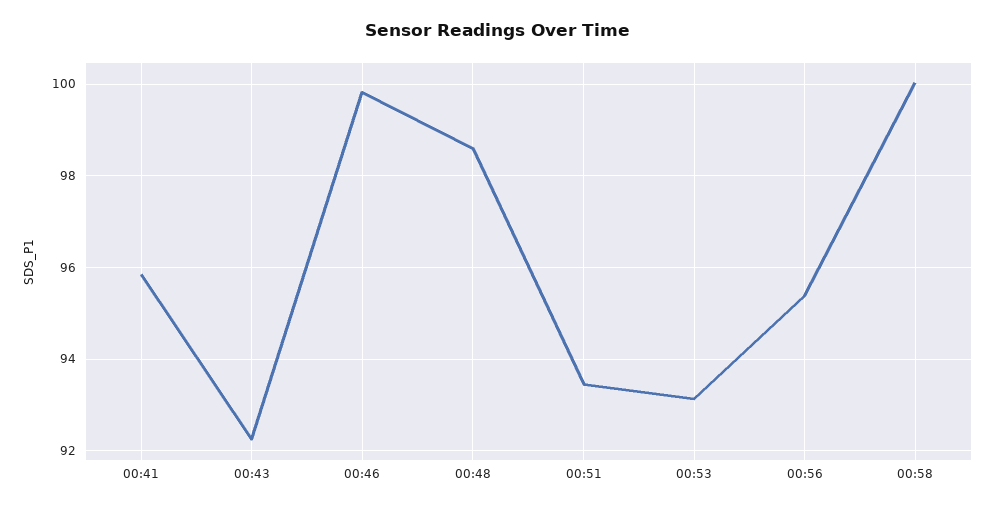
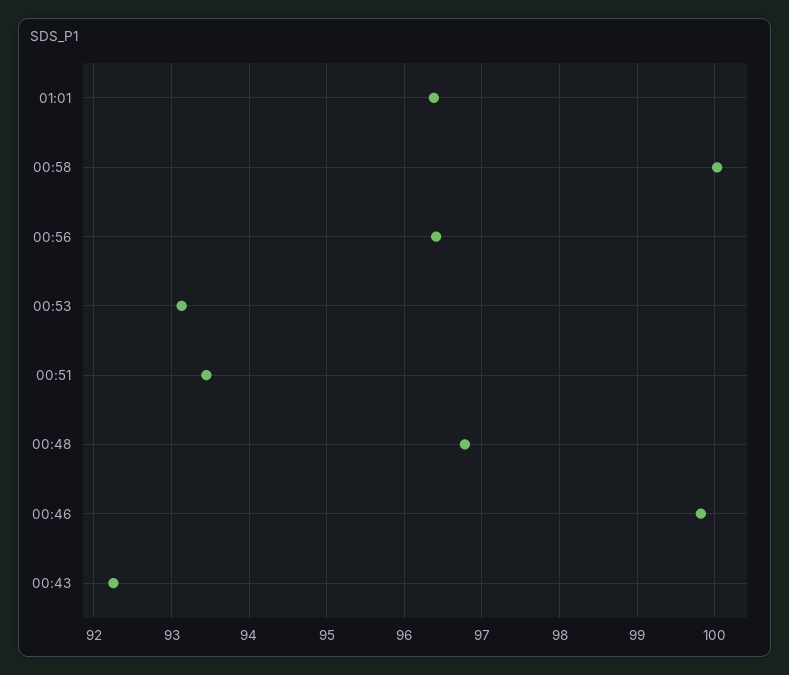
00:41: 95.8 -> none
00:48: 98.6 -> 96.8
00:56: 95.4 -> 96.4
01:01: none -> 96.4

